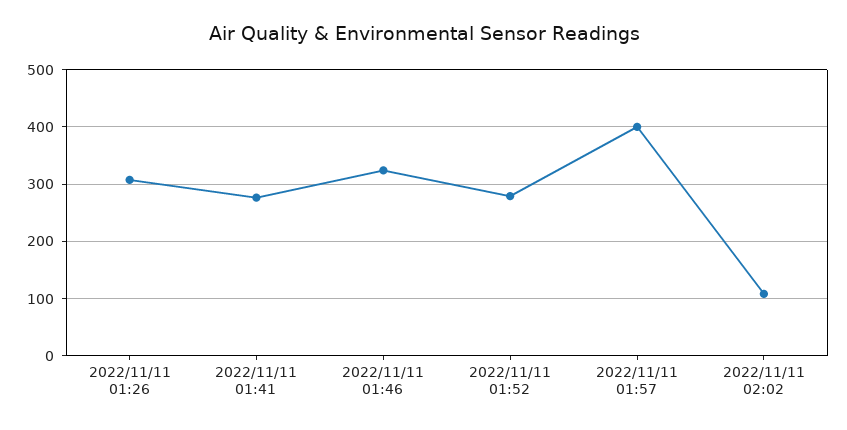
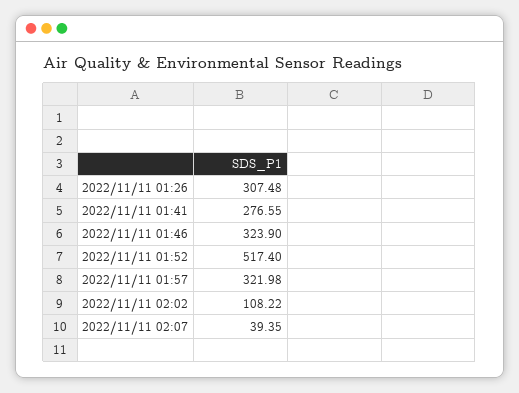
2022/11/11 01:52: 280 -> 517.4
2022/11/11 01:57: 400 -> 321.98
2022/11/11 02:07: none -> 39.35

